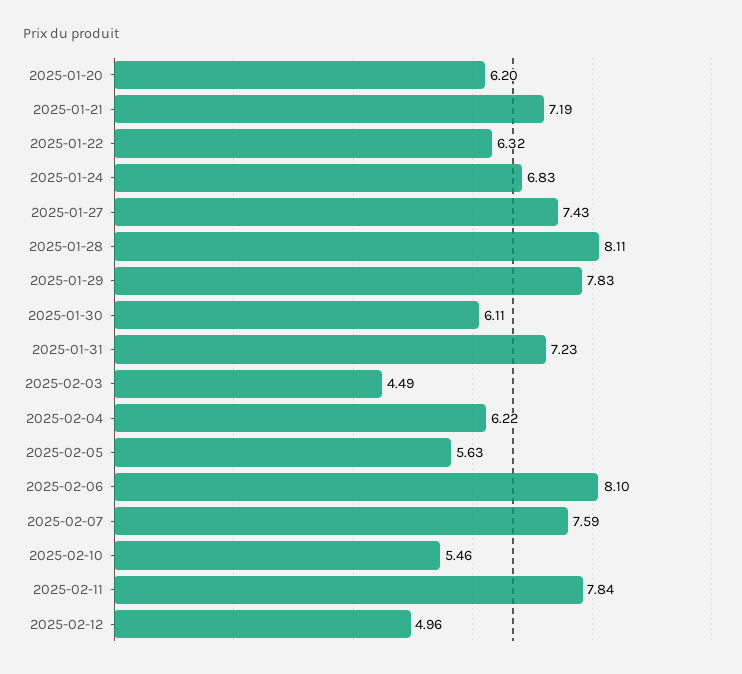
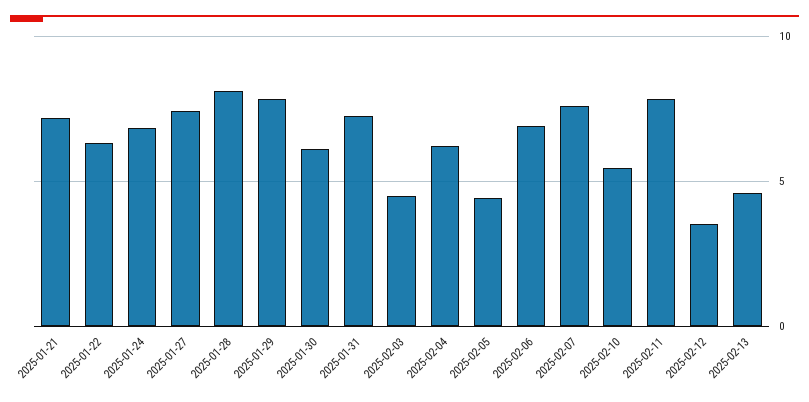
2025-01-20: 6.2 -> none
2025-02-05: 5.63 -> 4.5
2025-02-06: 8.1 -> 7
2025-02-12: 4.96 -> 3.5
2025-02-13: none -> 4.5

